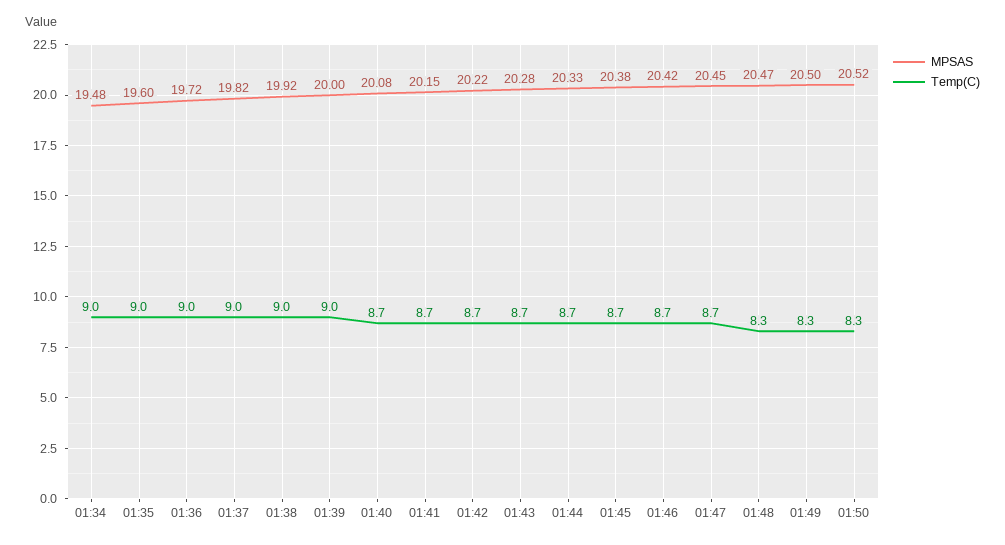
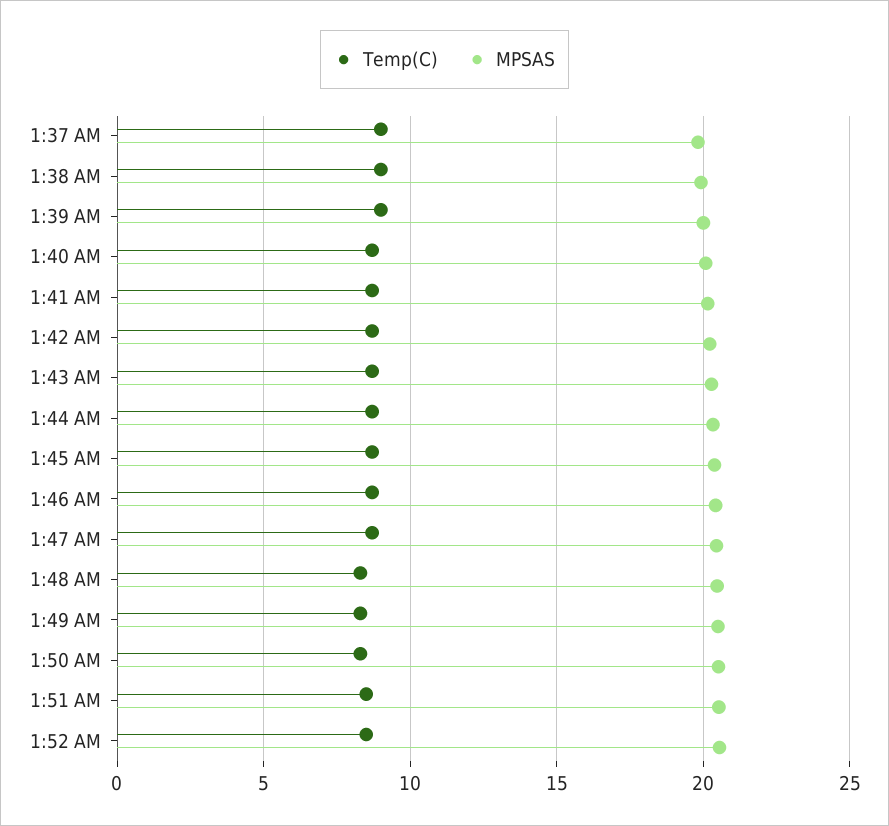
MPSAS, 01:34: 19.48 -> none
Temp(C), 01:34: 9 -> none
MPSAS, 01:35: 19.6 -> none
Temp(C), 01:35: 9 -> none
MPSAS, 01:36: 19.72 -> none
Temp(C), 01:36: 9 -> none
Temp(C), 1:51 AM: none -> 8.5
MPSAS, 1:51 AM: none -> 20.5
Temp(C), 1:52 AM: none -> 8.5
MPSAS, 1:52 AM: none -> 20.5

